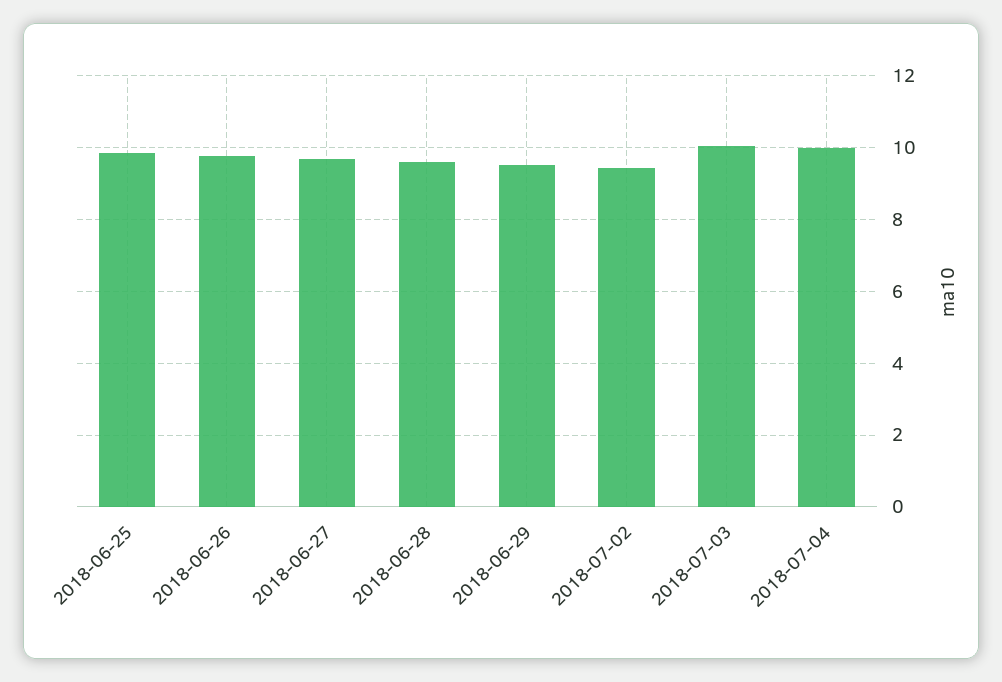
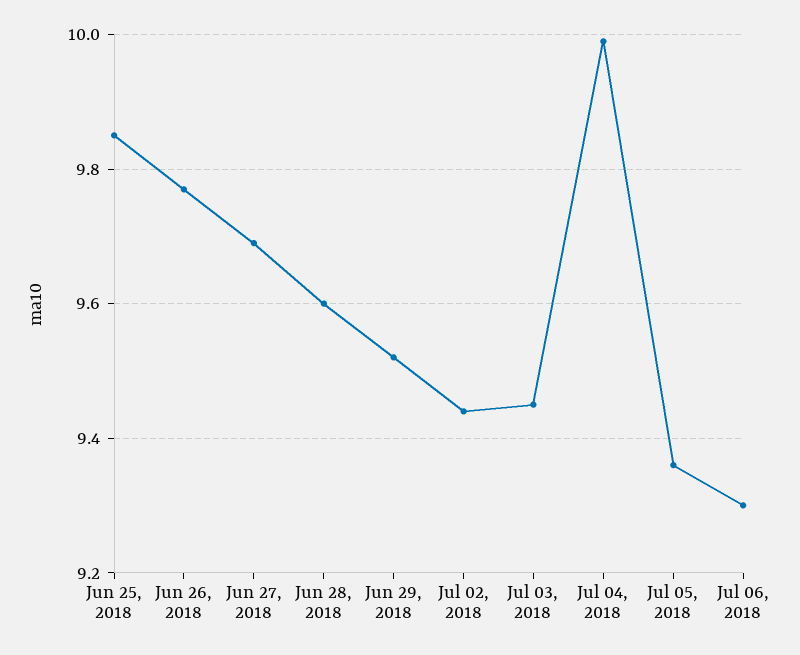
2018-07-03: 10 -> 9.45
Jul 05, 2018: none -> 9.35
Jul 06, 2018: none -> 9.3

